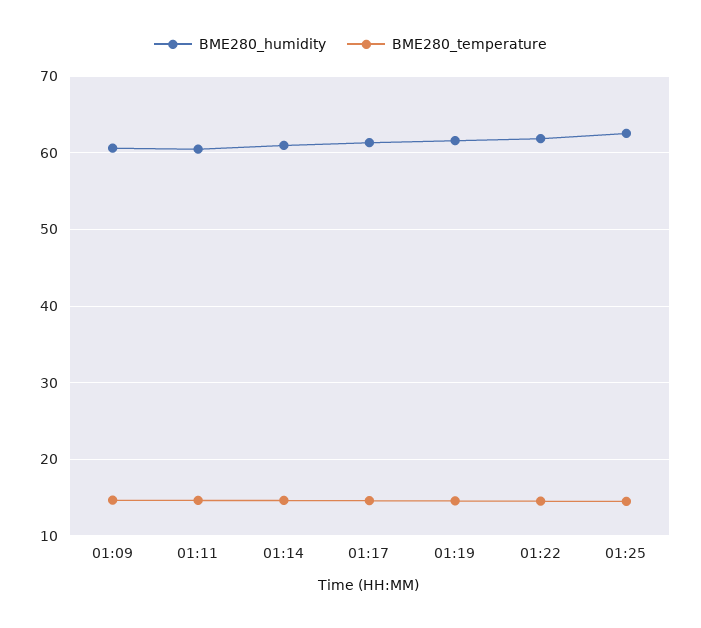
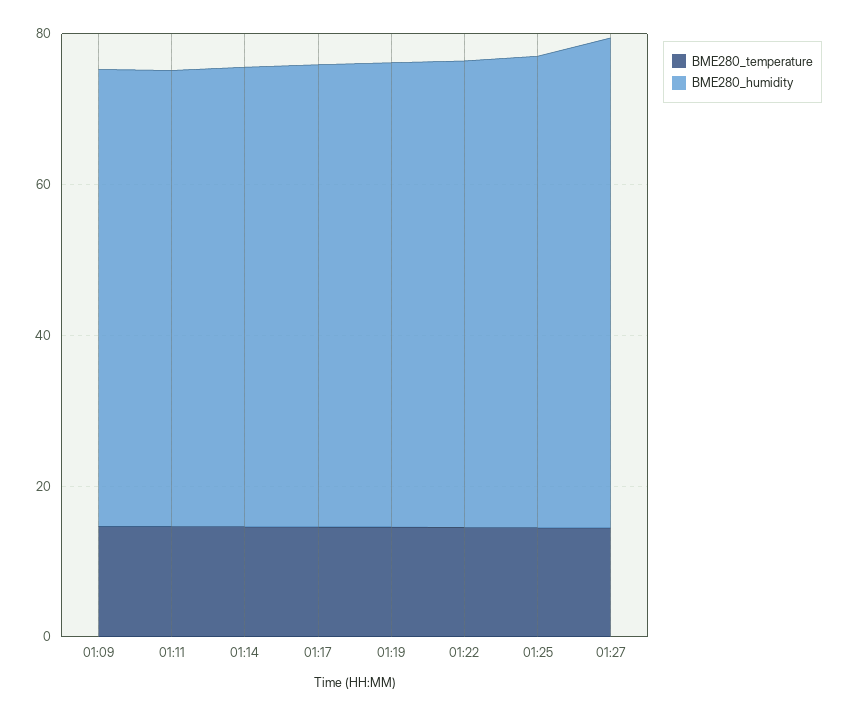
BME280_temperature, 01:27: none -> 15
BME280_humidity, 01:27: none -> 65

